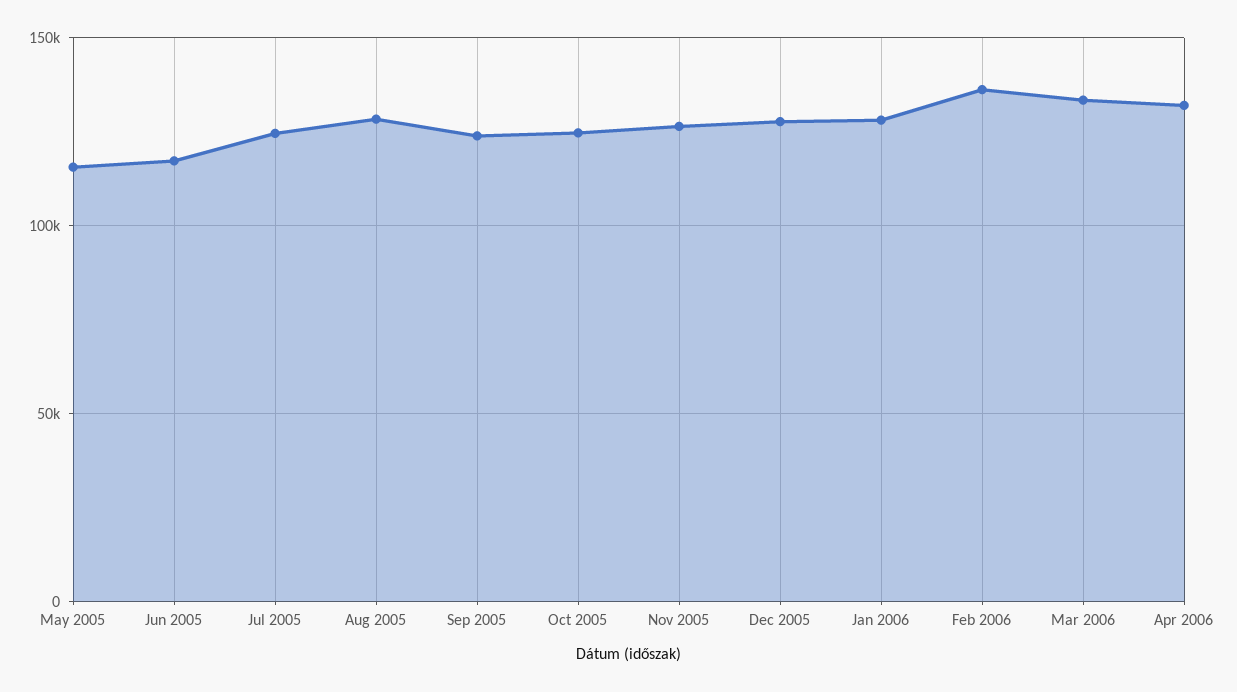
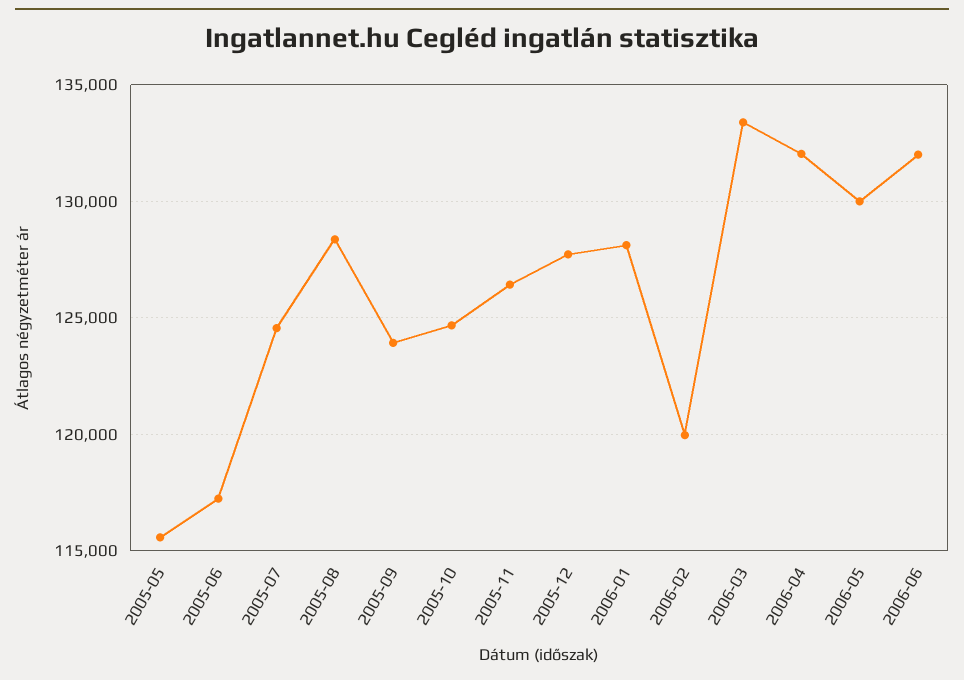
Feb 2006: 135000 -> 120000
2006-05: none -> 130000
2006-06: none -> 132000

